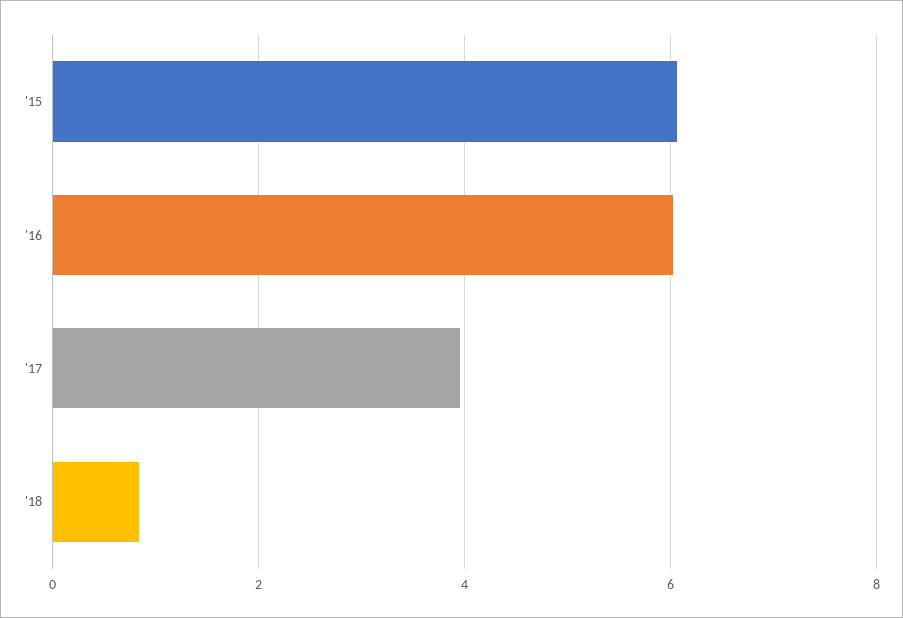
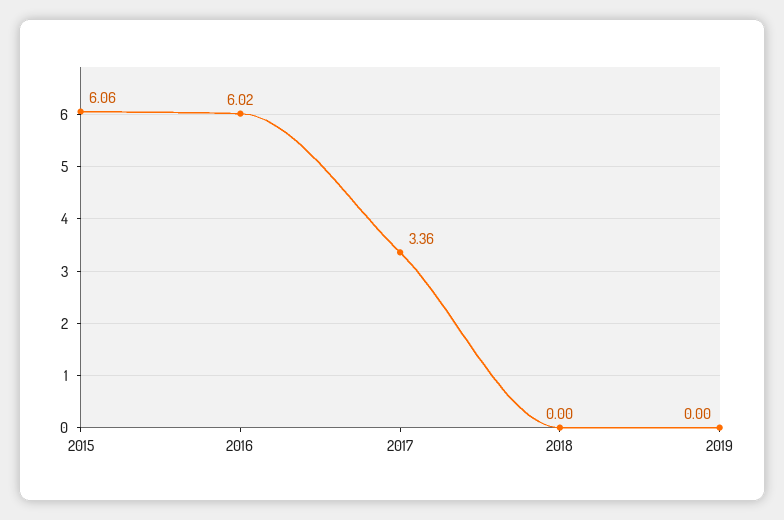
'17: 4 -> 3.36
'18: 0.8 -> 0
2019: none -> 0

